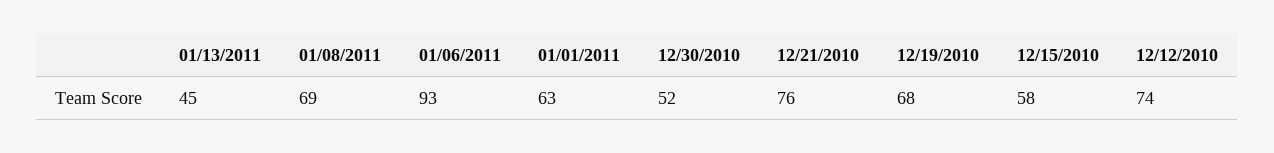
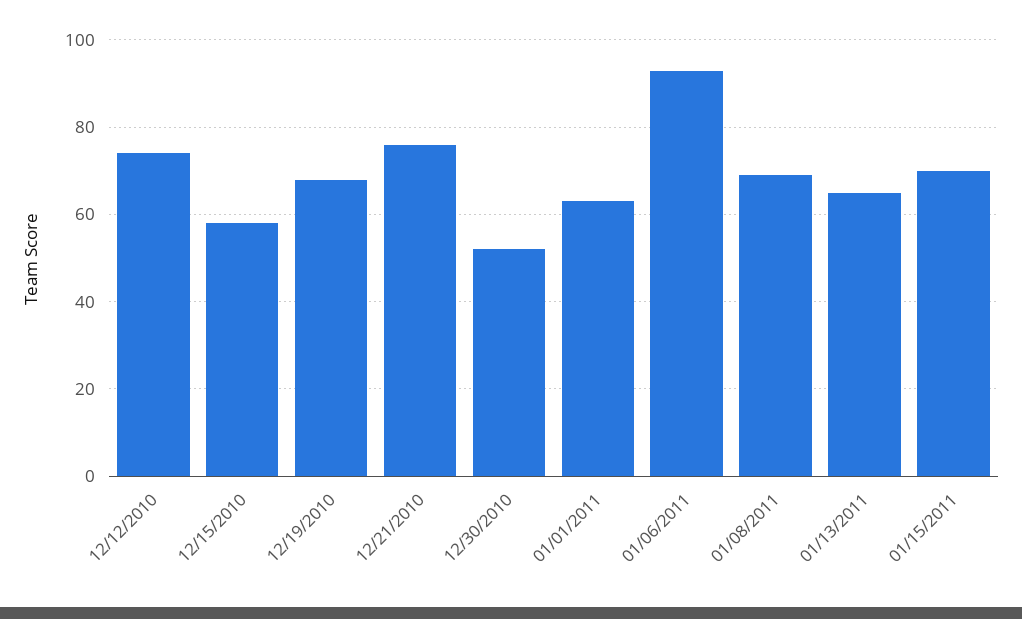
01/13/2011: 45 -> 65
01/15/2011: none -> 70

